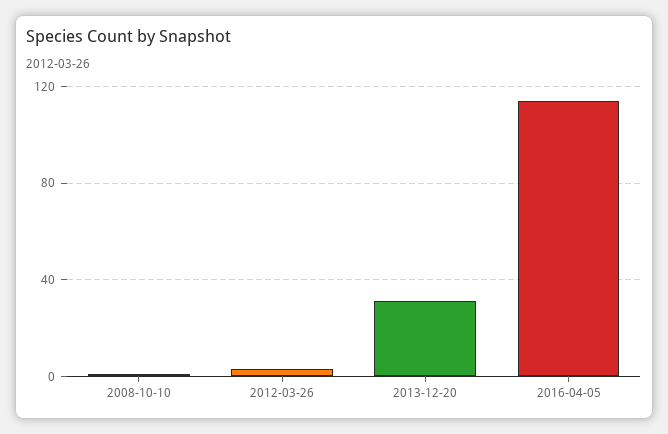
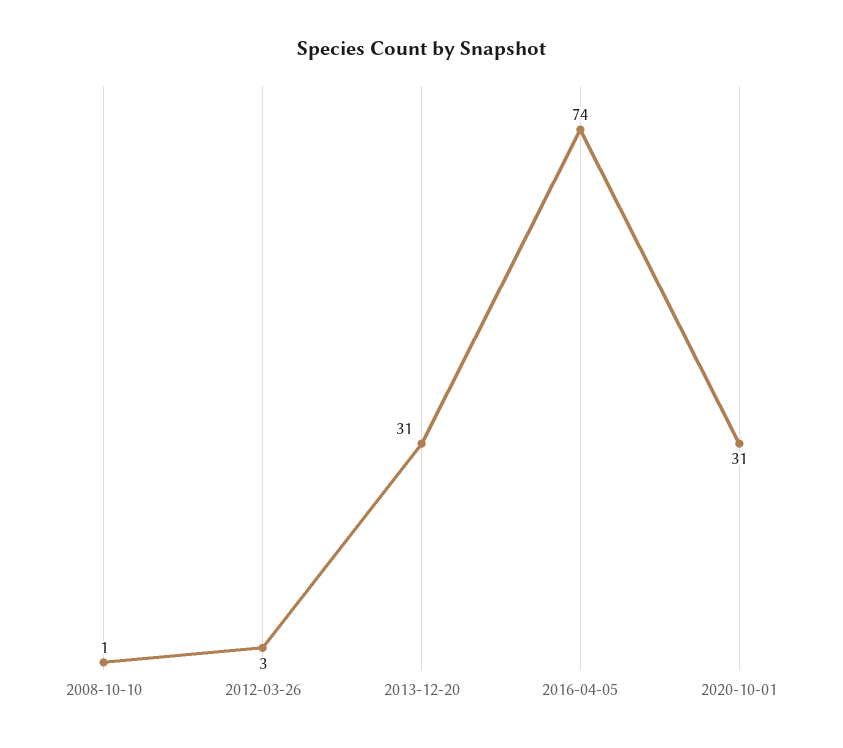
2016-04-05: 115 -> 74
2020-10-01: none -> 31

